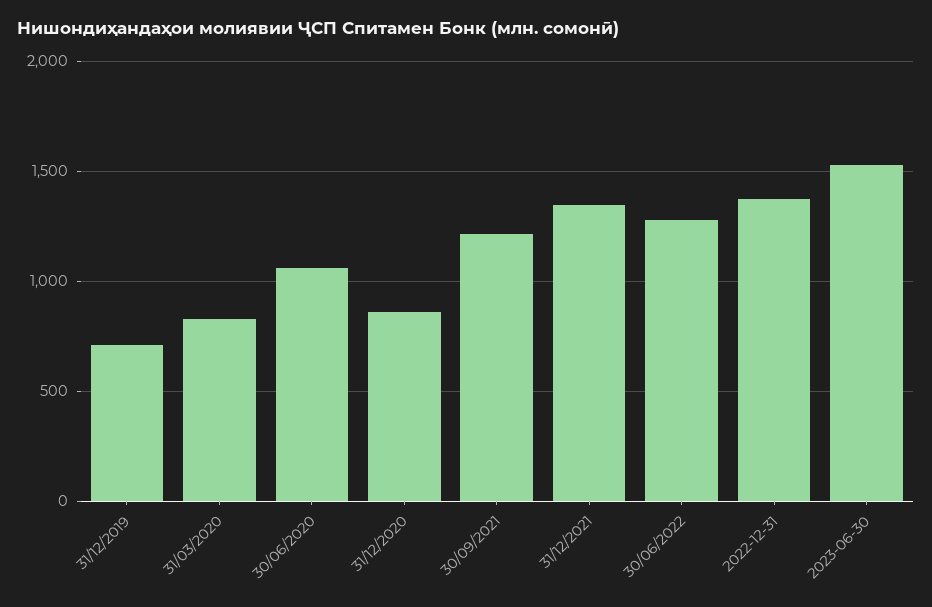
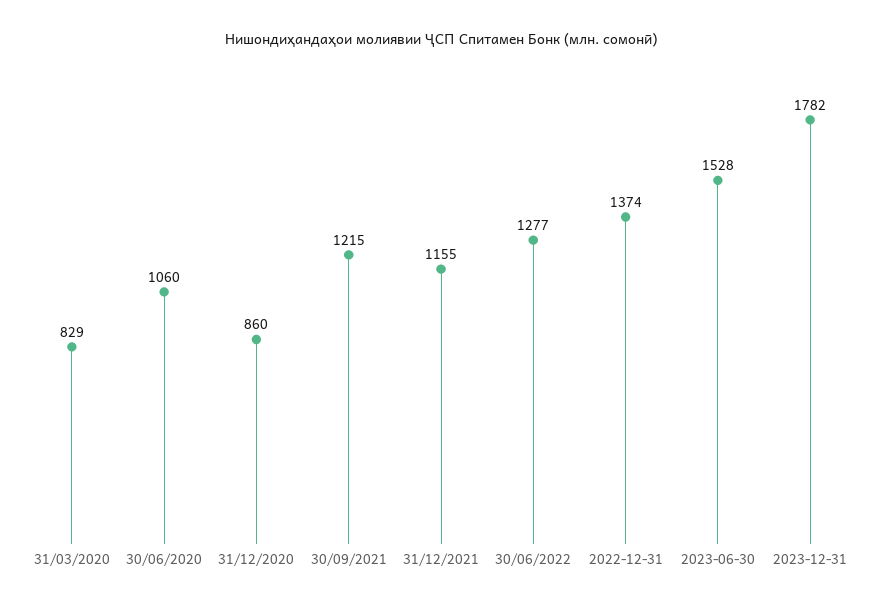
31/12/2019: 700 -> none
31/12/2021: 1350 -> 1155
2023-12-31: none -> 1782

